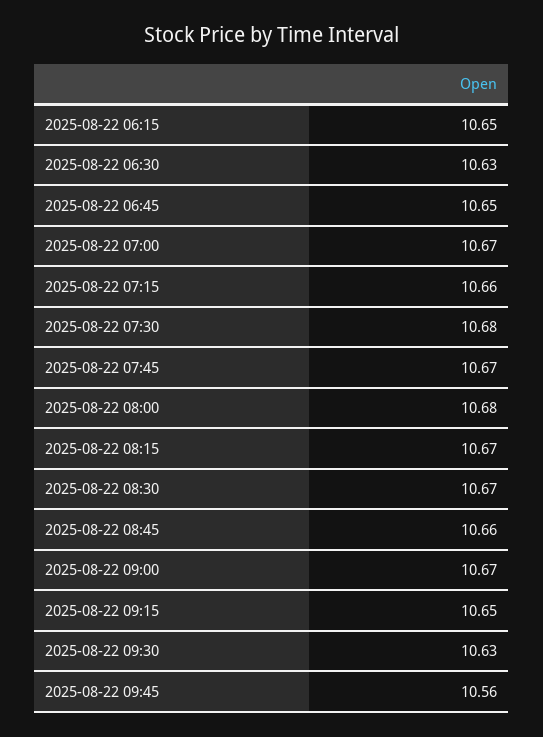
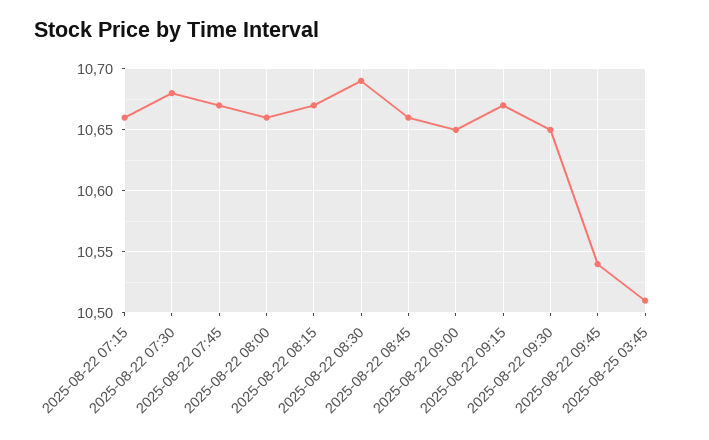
2025-08-22 06:15: 10.65 -> none
2025-08-22 06:30: 10.63 -> none
2025-08-22 06:45: 10.65 -> none
2025-08-22 07:00: 10.67 -> none
2025-08-22 08:00: 10.68 -> 10.66
2025-08-22 08:30: 10.67 -> 10.69
2025-08-22 09:00: 10.67 -> 10.65
2025-08-22 09:15: 10.65 -> 10.67
2025-08-22 09:30: 10.63 -> 10.65
2025-08-22 09:45: 10.56 -> 10.54
2025-08-25 03:45: none -> 10.51

